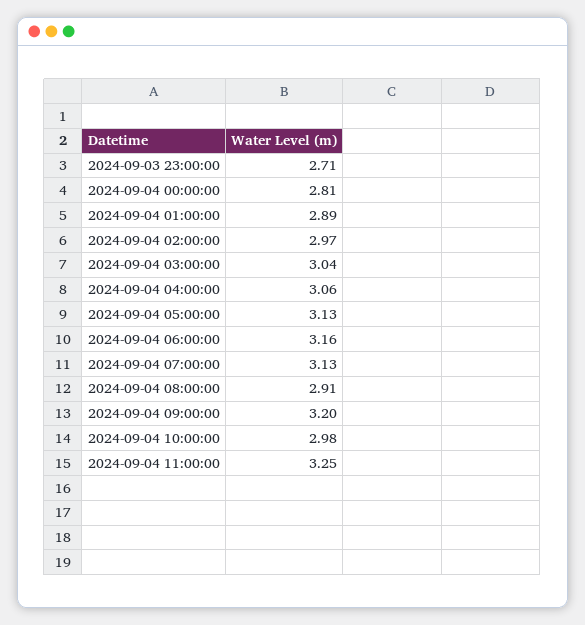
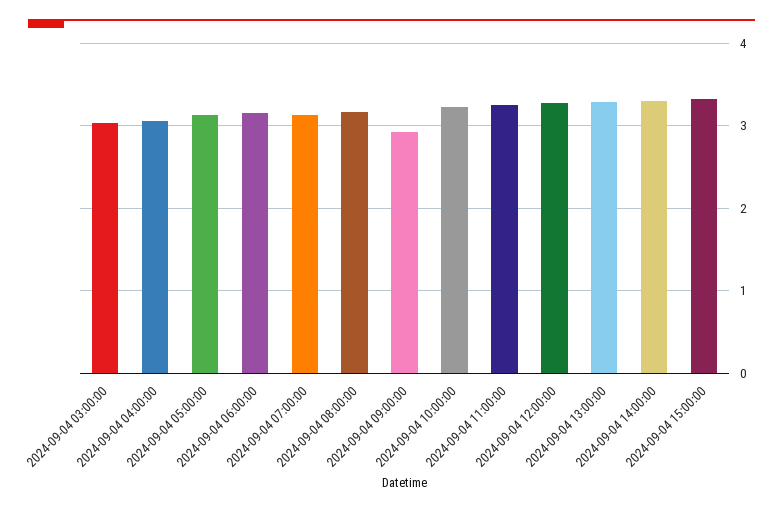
2024-09-03 23:00:00: 2.71 -> none
2024-09-04 00:00:00: 2.81 -> none
2024-09-04 01:00:00: 2.89 -> none
2024-09-04 02:00:00: 2.97 -> none
2024-09-04 08:00:00: 2.91 -> 3.2
2024-09-04 09:00:00: 3.2 -> 2.9
2024-09-04 10:00:00: 2.98 -> 3.2
2024-09-04 12:00:00: none -> 3.3
2024-09-04 13:00:00: none -> 3.3
2024-09-04 14:00:00: none -> 3.3
2024-09-04 15:00:00: none -> 3.3

